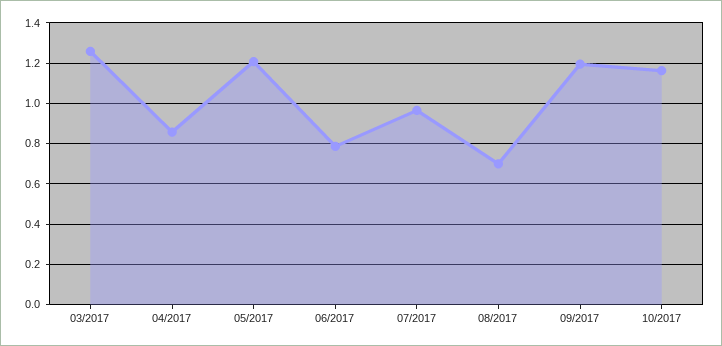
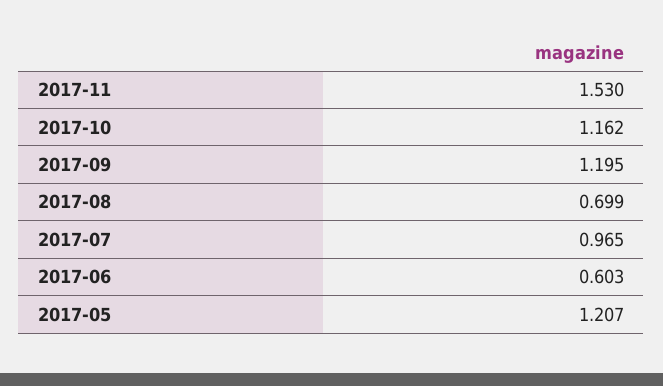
03/2017: 1.25 -> none
04/2017: 0.85 -> none
06/2017: 0.8 -> 0.603
2017-11: none -> 1.53

